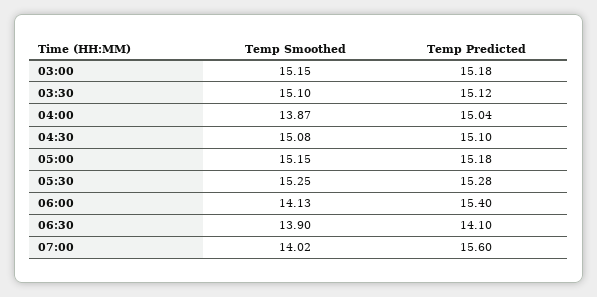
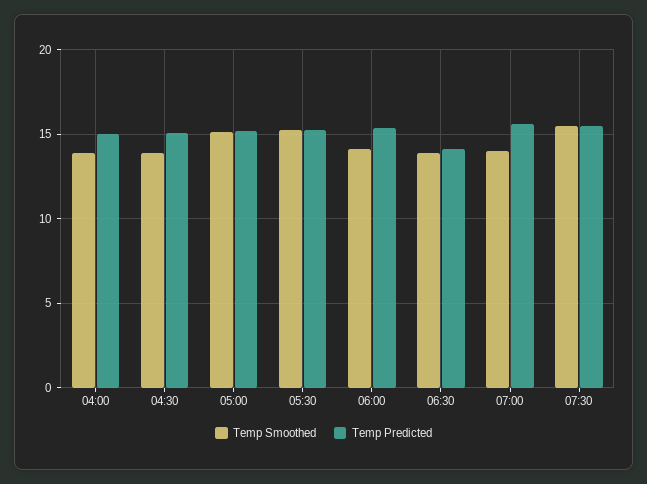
Temp Smoothed, 03:00: 15.15 -> none
Temp Predicted, 03:00: 15.18 -> none
Temp Smoothed, 03:30: 15.1 -> none
Temp Predicted, 03:30: 15.12 -> none
Temp Smoothed, 04:30: 15.08 -> 14
Temp Smoothed, 07:30: none -> 15.5
Temp Predicted, 07:30: none -> 15.5

